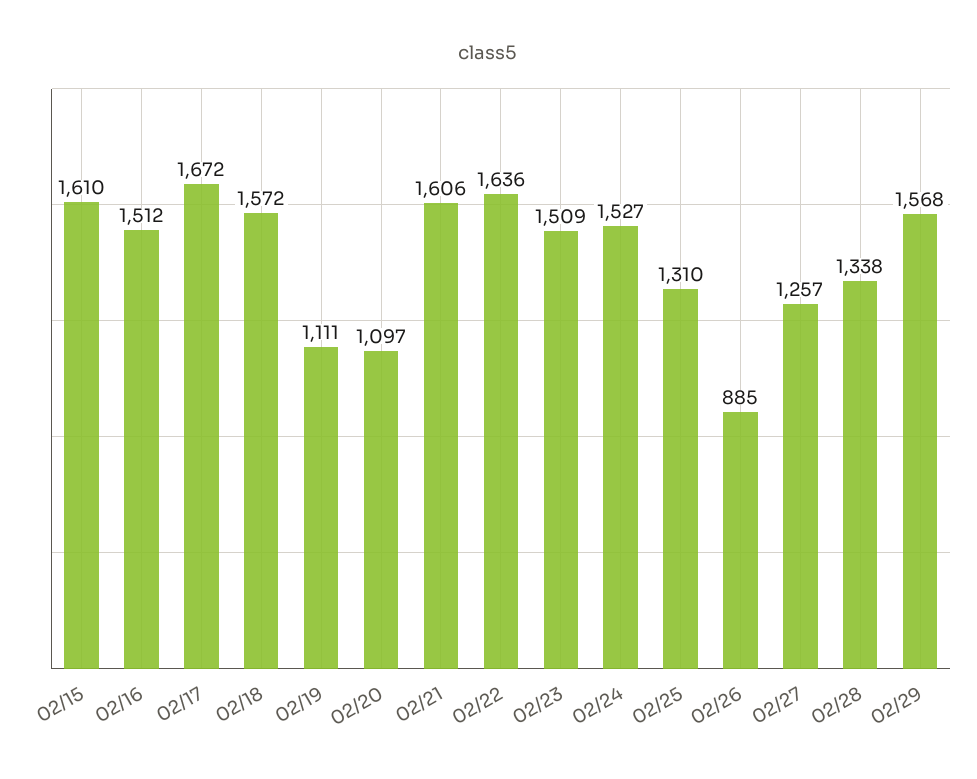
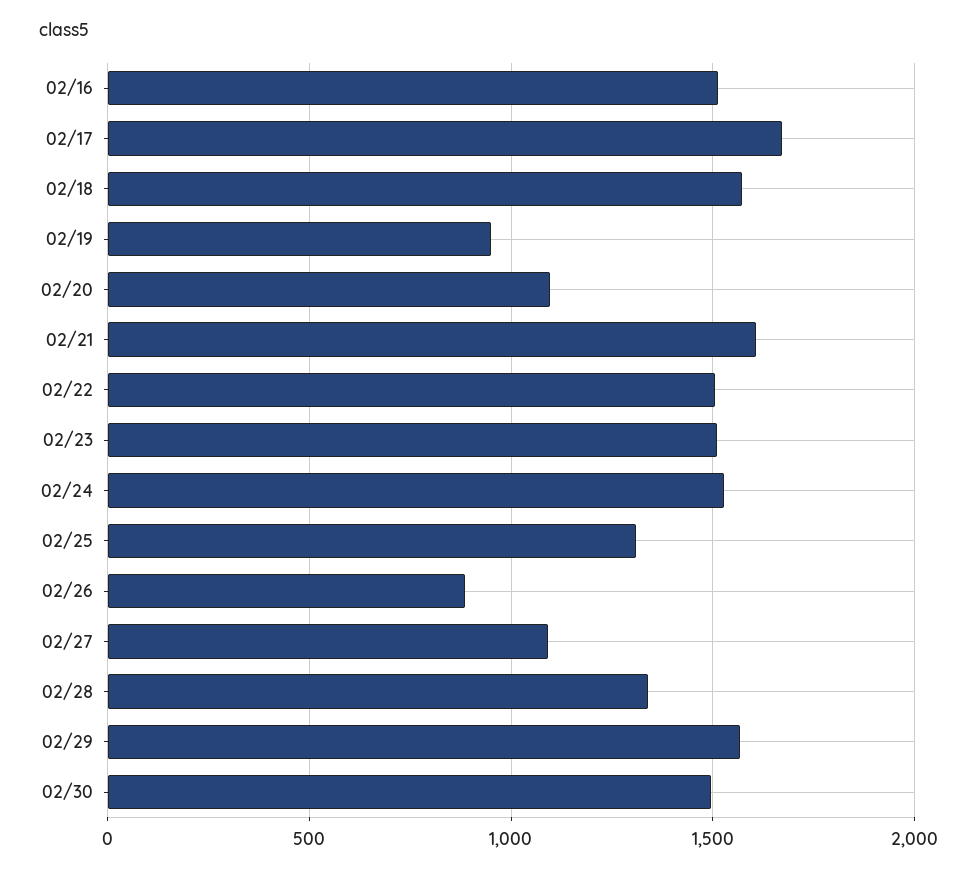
02/15: 1610 -> none
02/19: 1111 -> 950
02/22: 1636 -> 1500
02/27: 1257 -> 1100
02/30: none -> 1500

